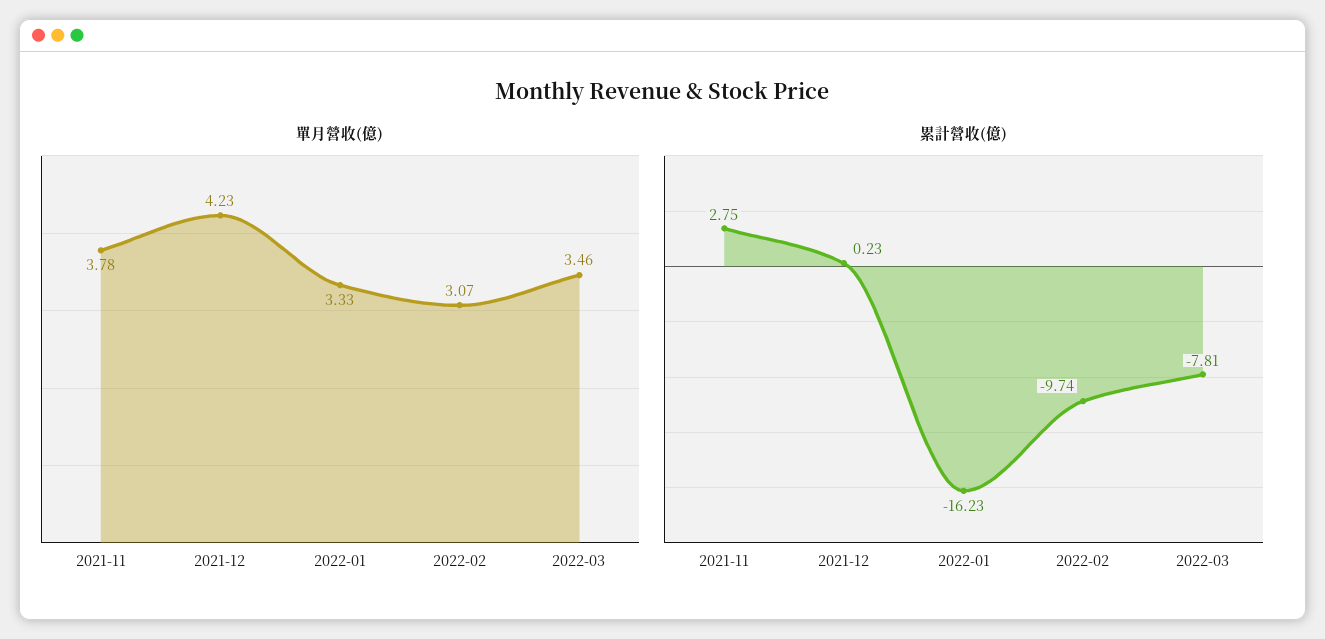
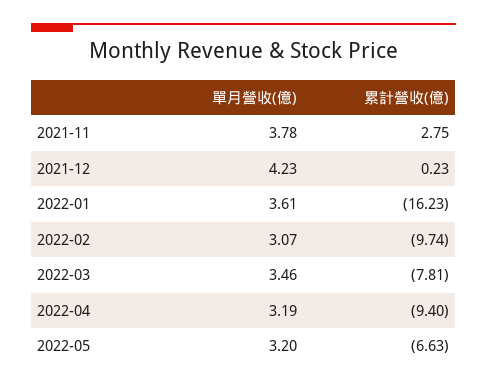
單月營收(億), 2022-01: 3.33 -> 3.61
單月營收(億), 2022-04: none -> 3.19
累計營收(億), 2022-04: none -> -9.4
單月營收(億), 2022-05: none -> 3.2
累計營收(億), 2022-05: none -> -6.63

